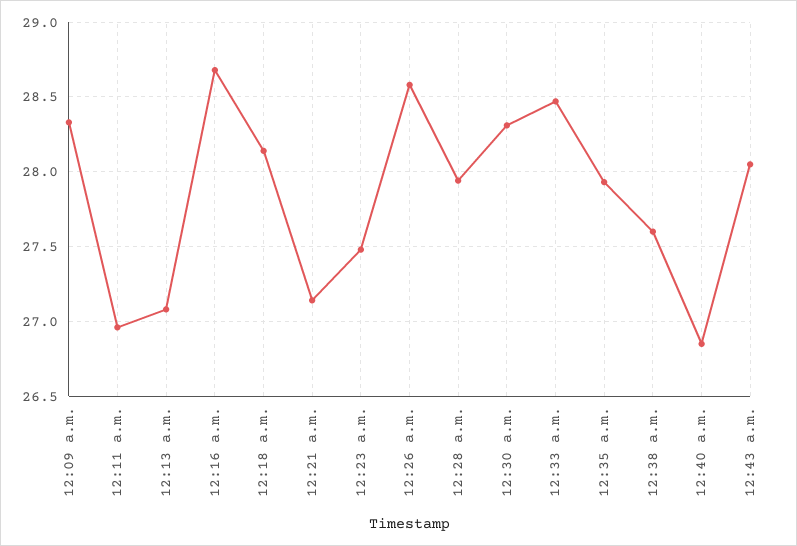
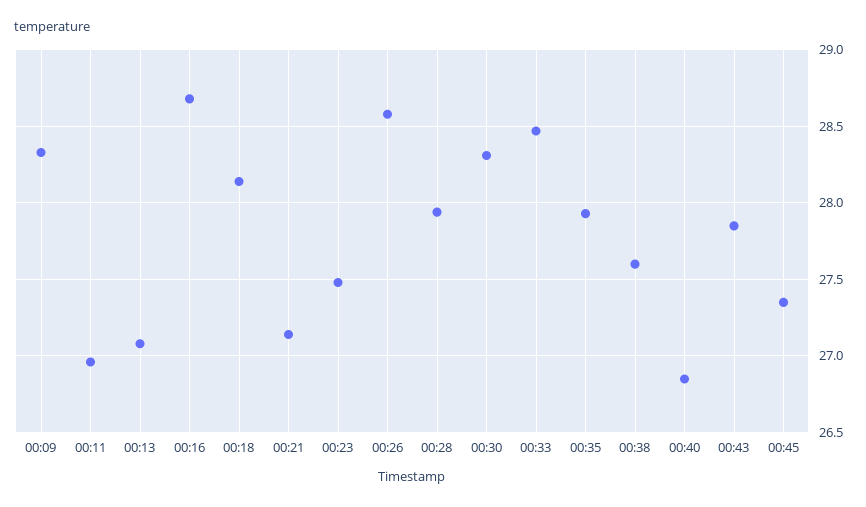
12:43 a.m.: 28.05 -> 27.85
00:45: none -> 27.35

